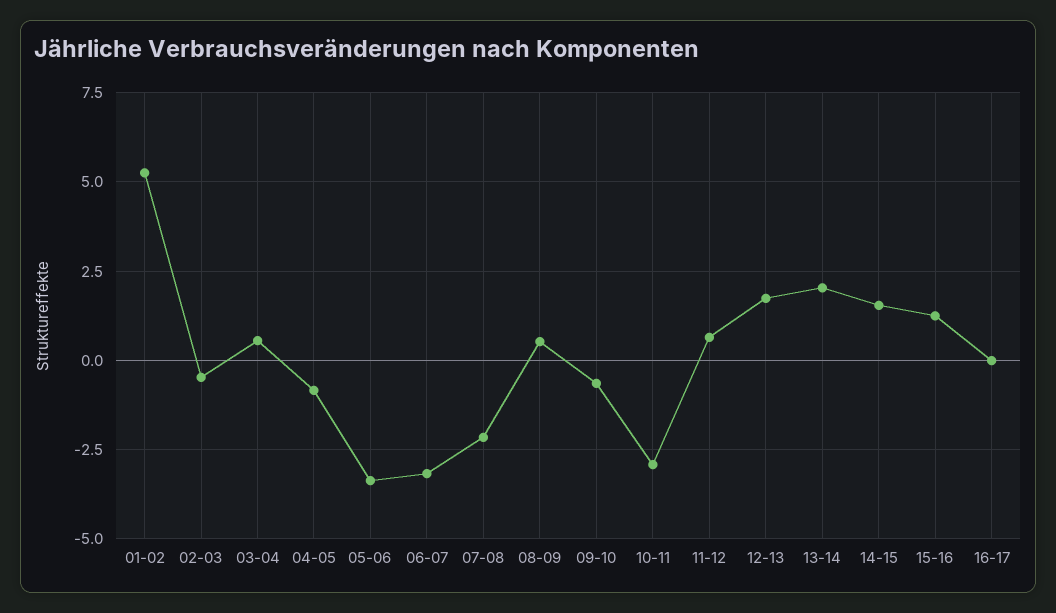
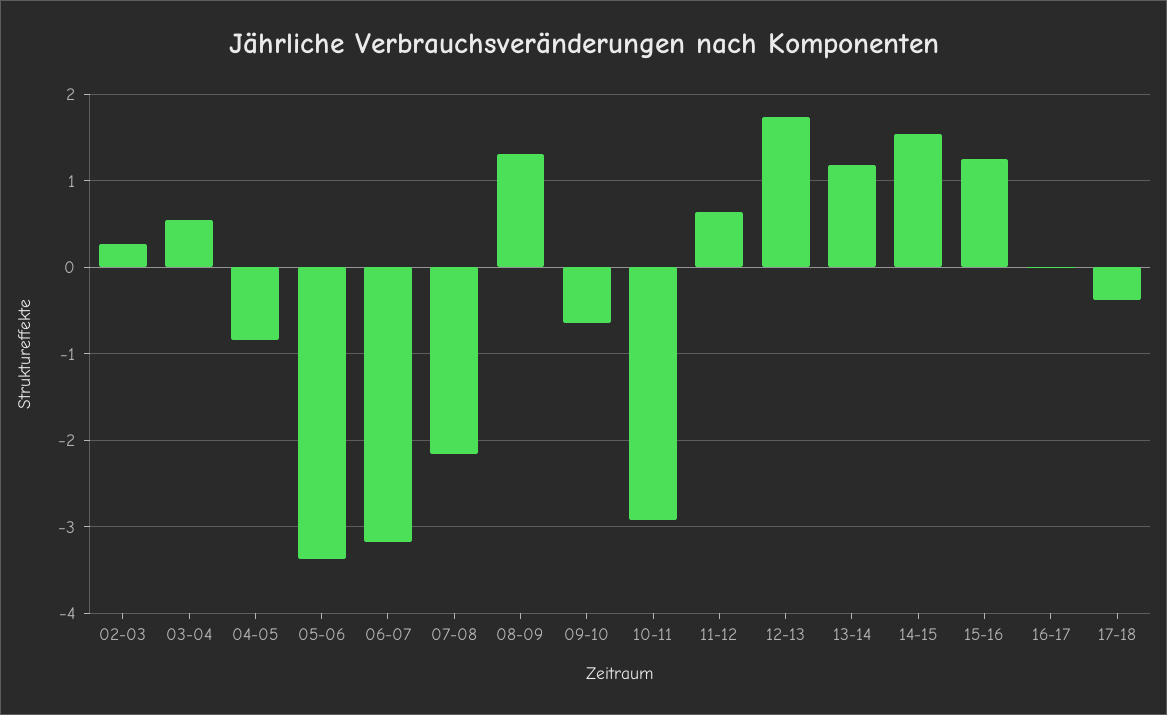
01-02: 5.25 -> none
02-03: -0.5 -> 0.3
08-09: 0.5 -> 1.3
13-14: 2 -> 1.2
17-18: none -> -0.4

